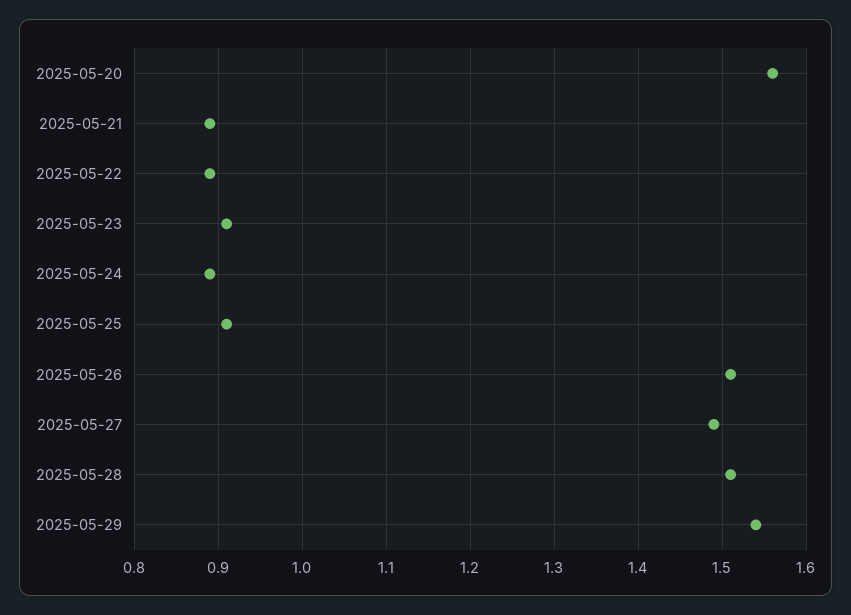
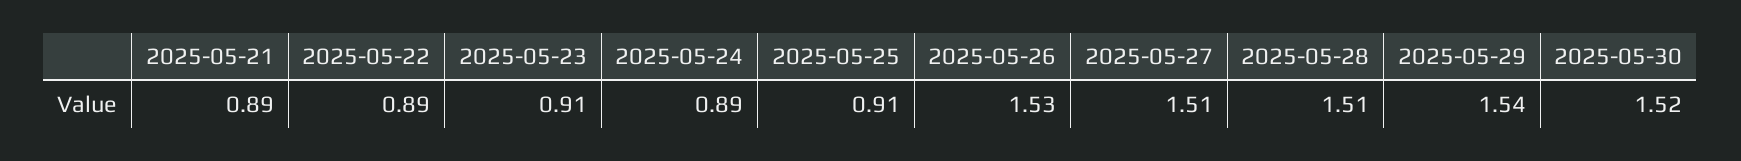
2025-05-20: 1.56 -> none
2025-05-26: 1.51 -> 1.53
2025-05-27: 1.49 -> 1.51
2025-05-30: none -> 1.52

